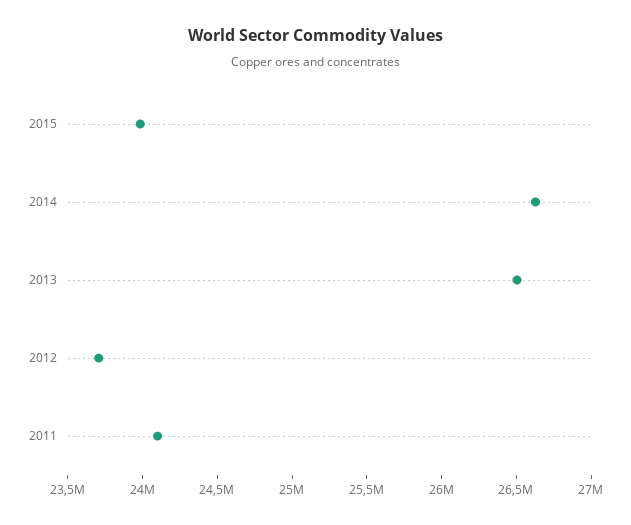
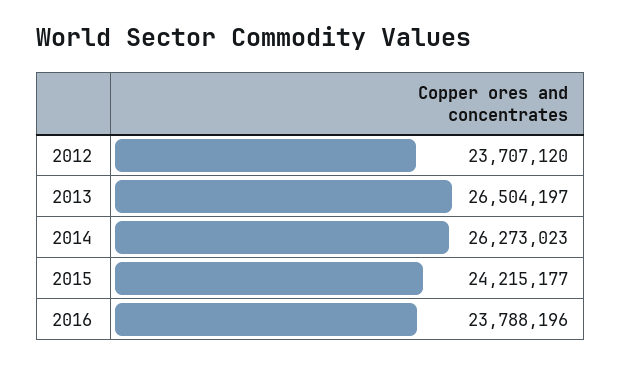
2015: 24000000 -> 24215177
2014: 26600000 -> 26273023
2011: 24100000 -> none
2016: none -> 23788196

